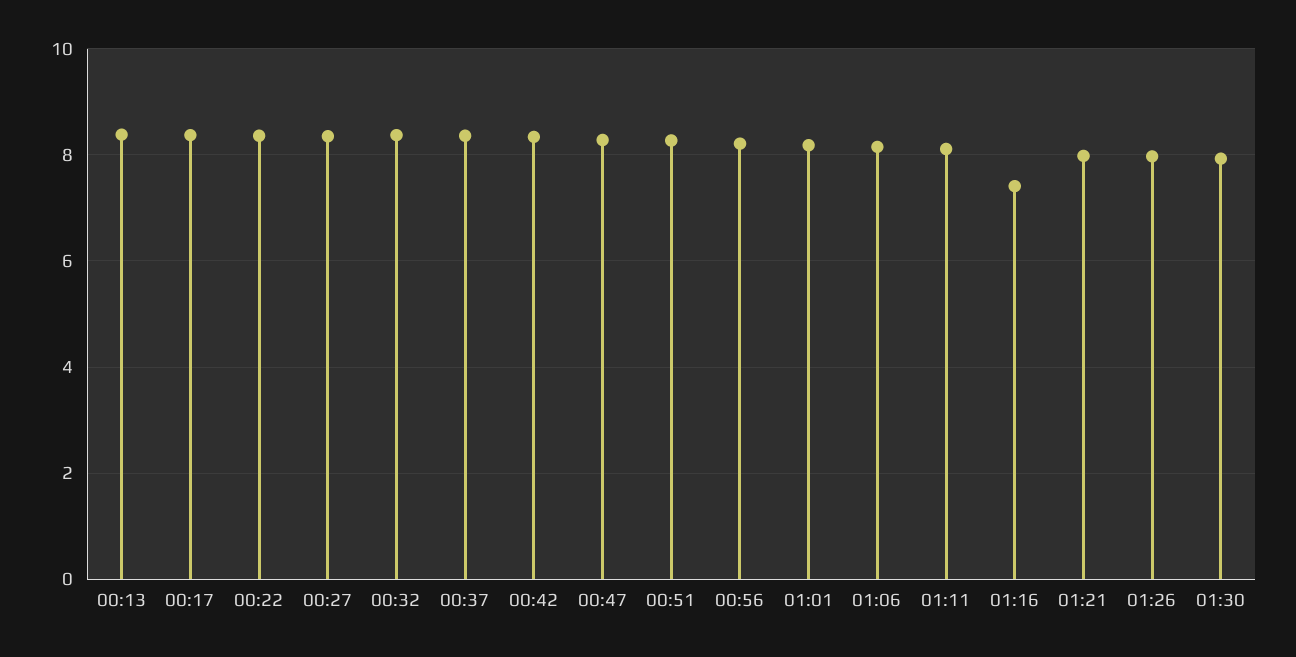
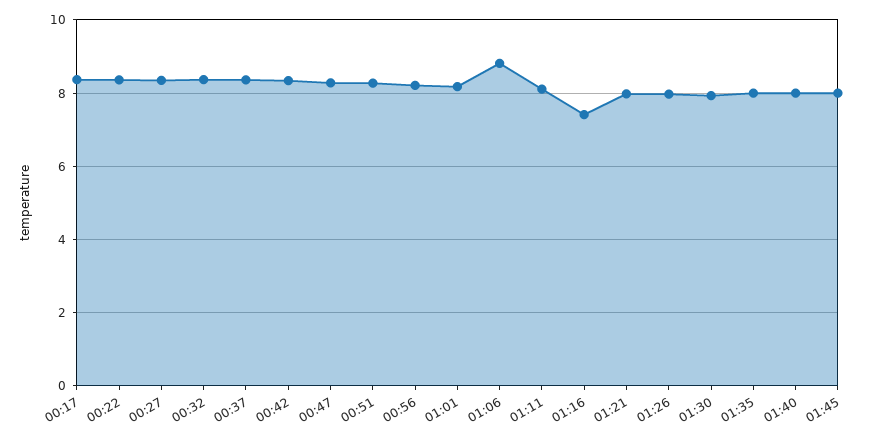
00:13: 8.4 -> none
01:06: 8.2 -> 8.8
01:35: none -> 8
01:40: none -> 8
01:45: none -> 8

